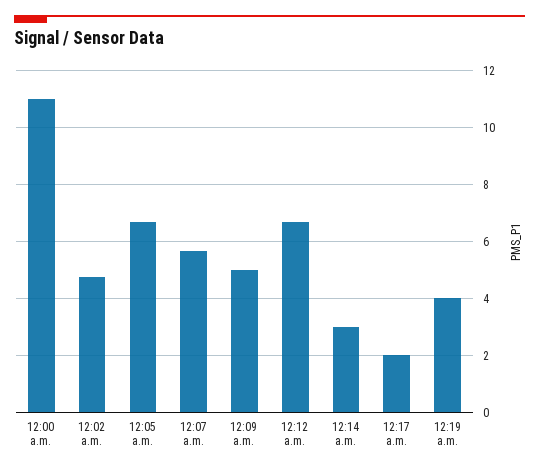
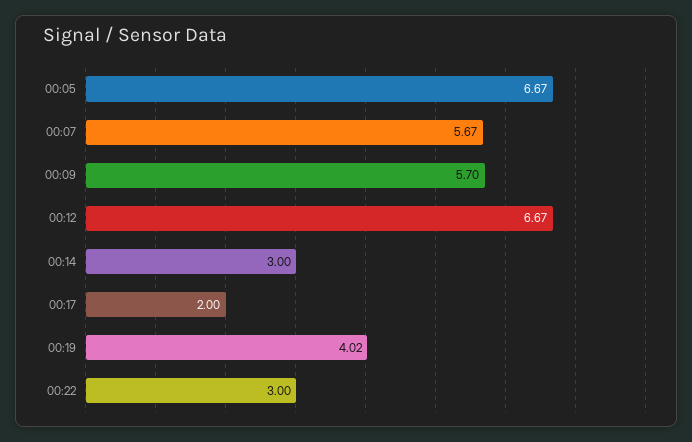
12:00 a.m.: 11 -> none
12:02 a.m.: 4.75 -> none
12:09 a.m.: 5 -> 5.7
00:22: none -> 3

